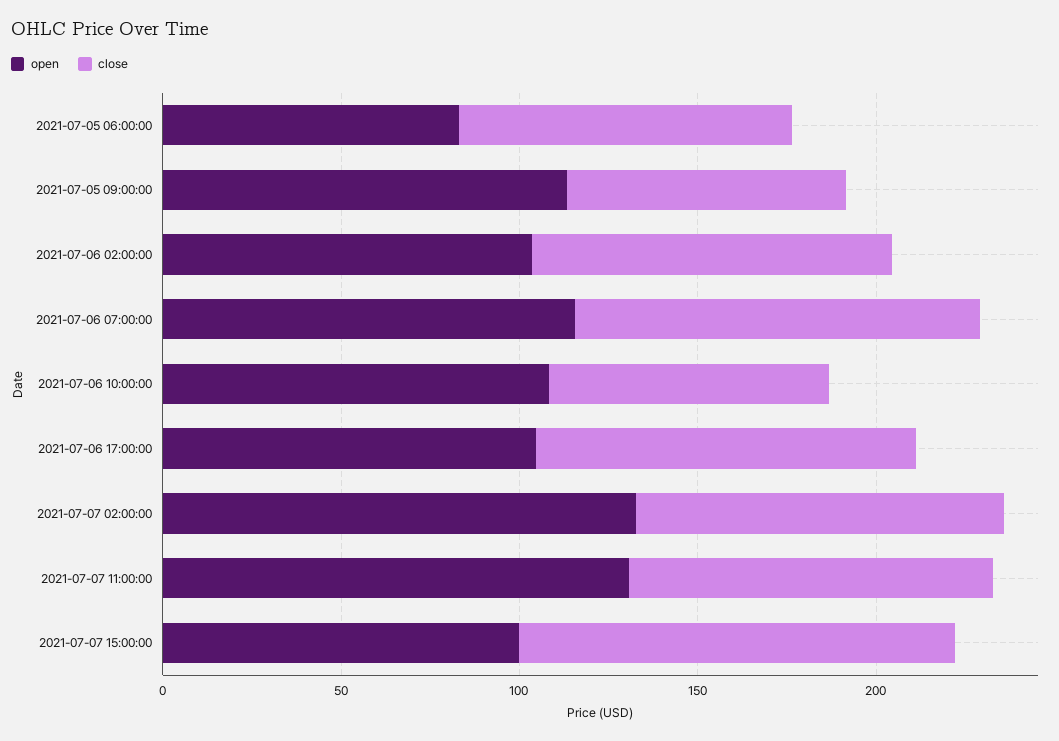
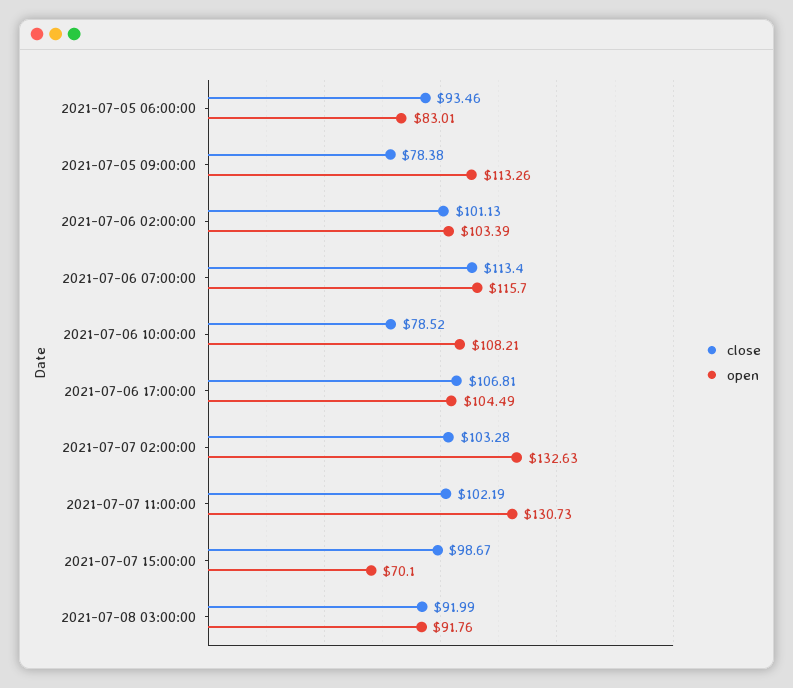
open, 2021-07-07 15:00:00: 100 -> 70.1
close, 2021-07-07 15:00:00: 120 -> 98.67
close, 2021-07-08 03:00:00: none -> 91.99
open, 2021-07-08 03:00:00: none -> 91.76

